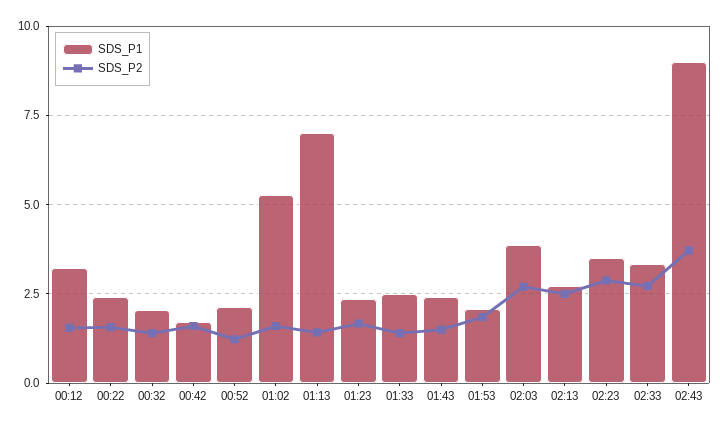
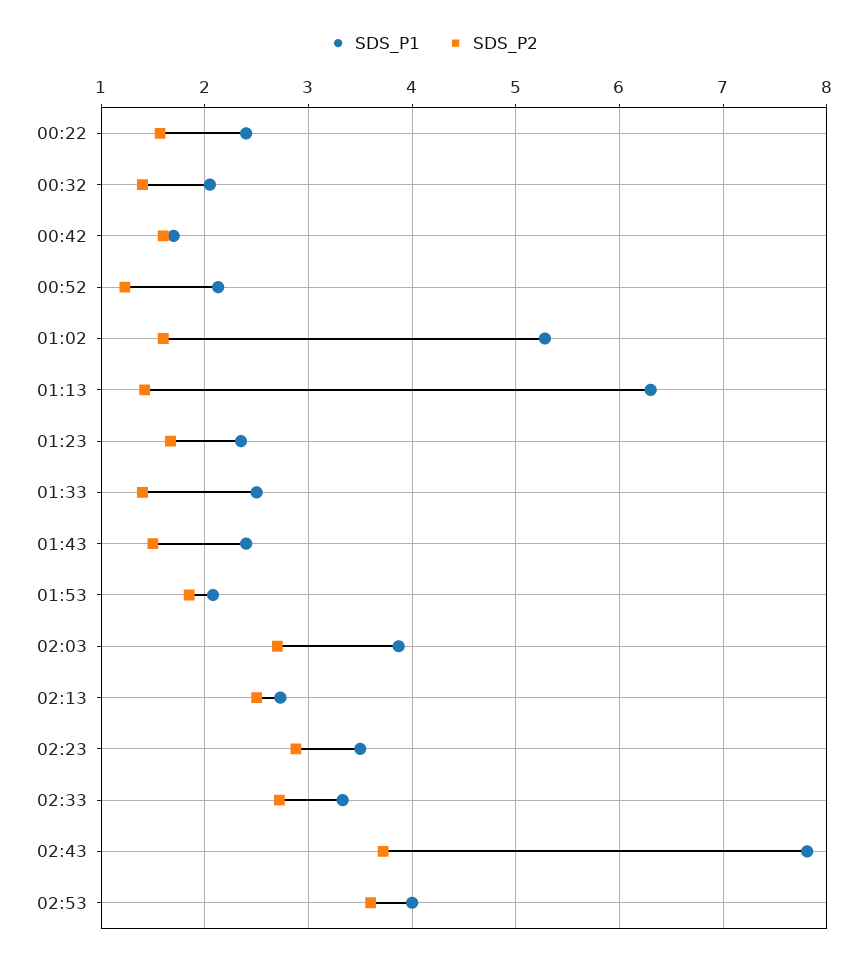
SDS_P1, 00:12: 3.25 -> none
SDS_P2, 00:12: 1.5 -> none
SDS_P1, 01:13: 7 -> 6.3
SDS_P1, 02:43: 9 -> 7.8
SDS_P1, 02:53: none -> 4
SDS_P2, 02:53: none -> 3.6

